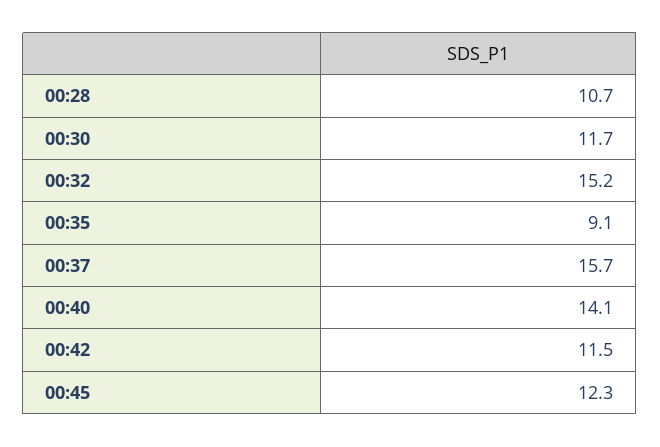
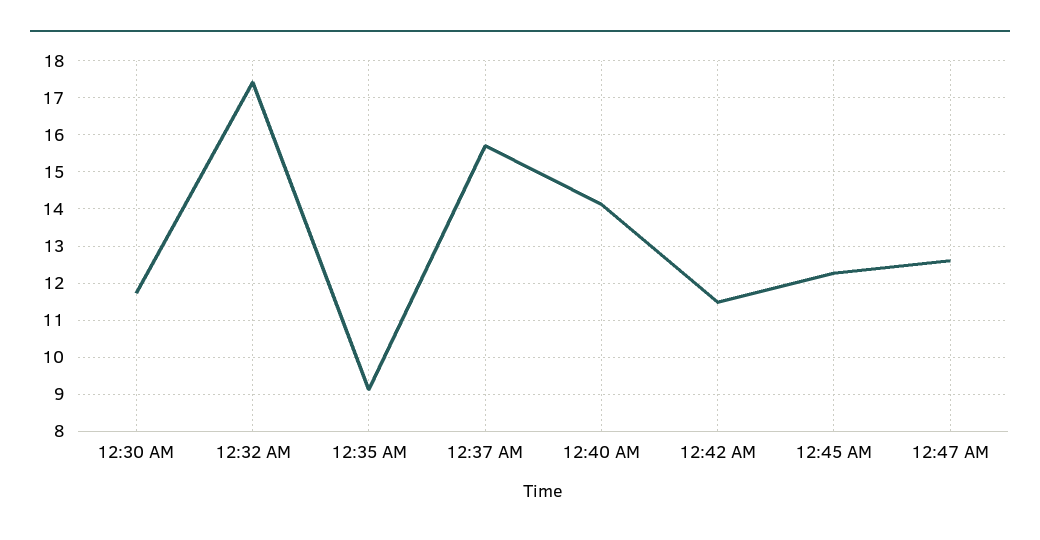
00:28: 10.7 -> none
00:32: 15.2 -> 17.4
12:47 AM: none -> 12.6

